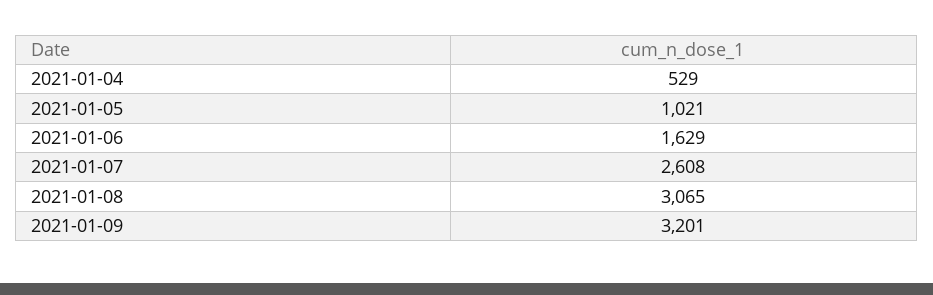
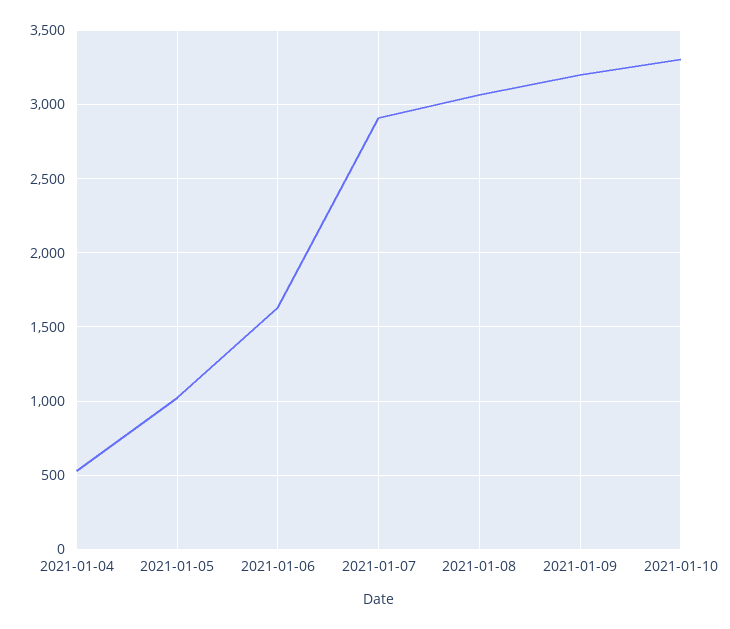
2021-01-07: 2608 -> 2900
2021-01-10: none -> 3300

